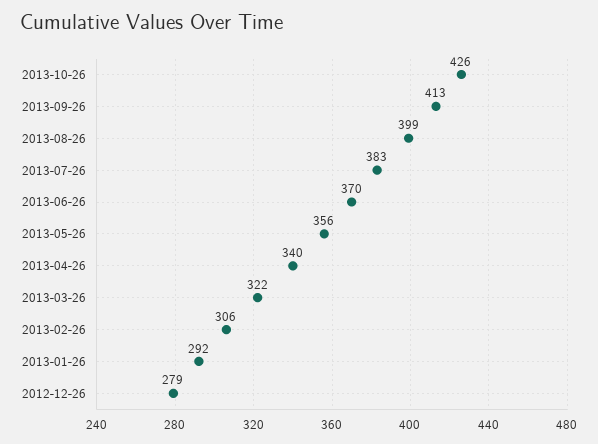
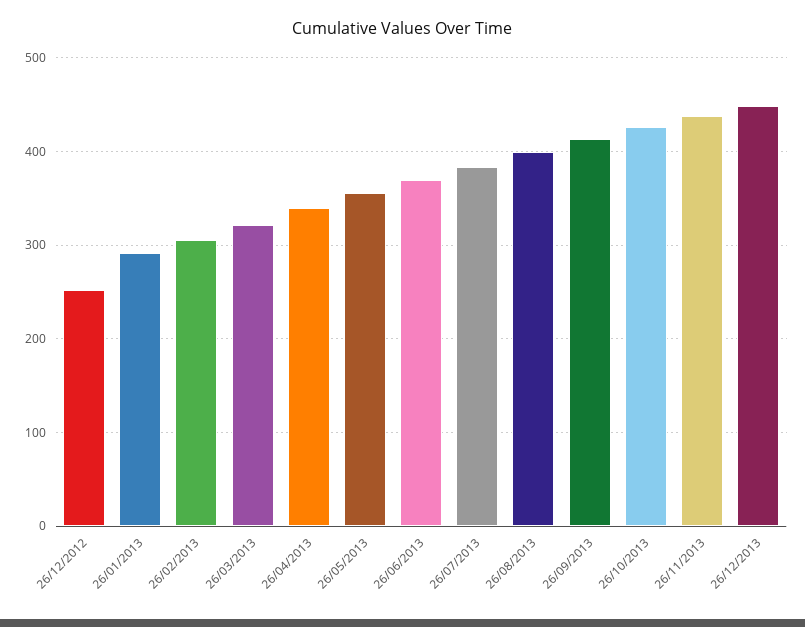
2012-12-26: 279 -> 250
26/11/2013: none -> 440
26/12/2013: none -> 450

